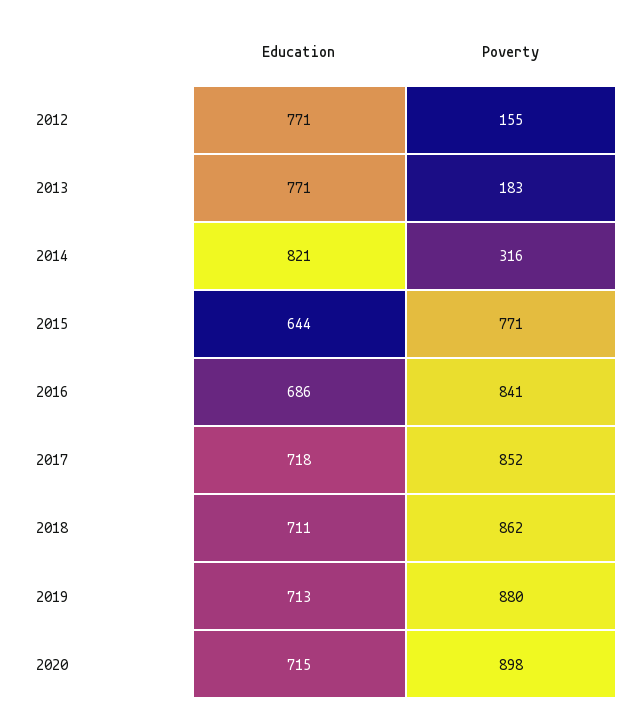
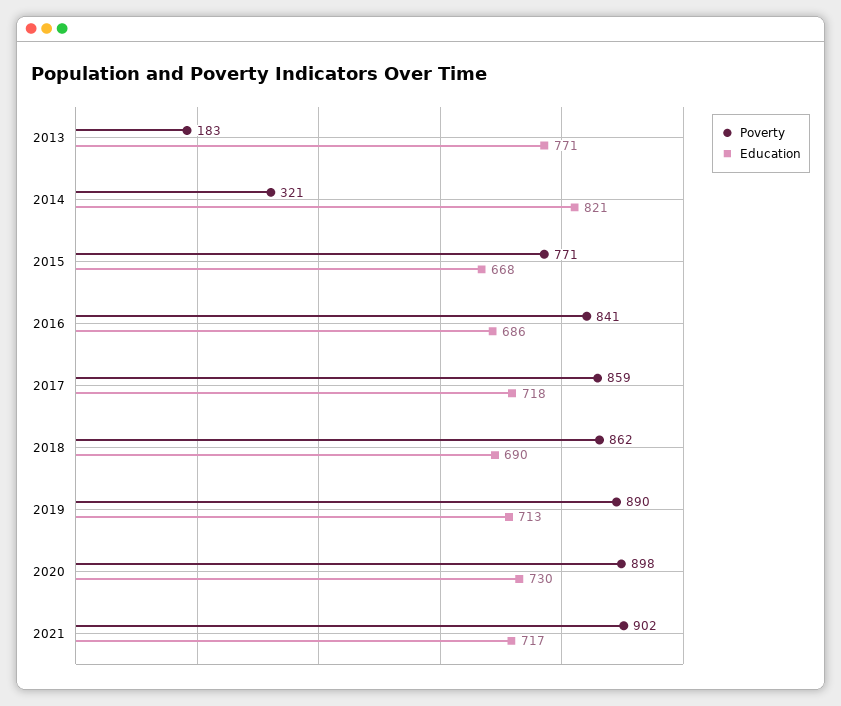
Education, 2012: 771 -> none
Poverty, 2012: 155 -> none
Poverty, 2014: 316 -> 321
Education, 2015: 644 -> 668
Poverty, 2017: 852 -> 859
Education, 2018: 711 -> 690
Poverty, 2019: 880 -> 890
Education, 2020: 715 -> 730
Poverty, 2021: none -> 902
Education, 2021: none -> 717

